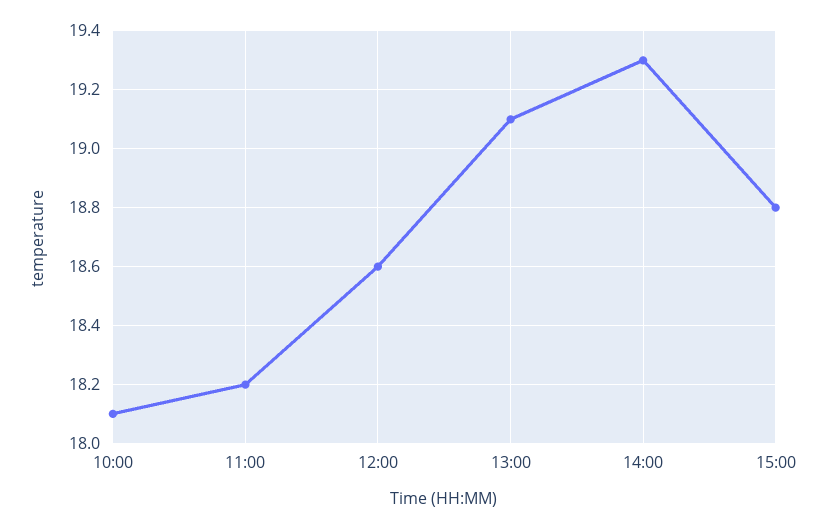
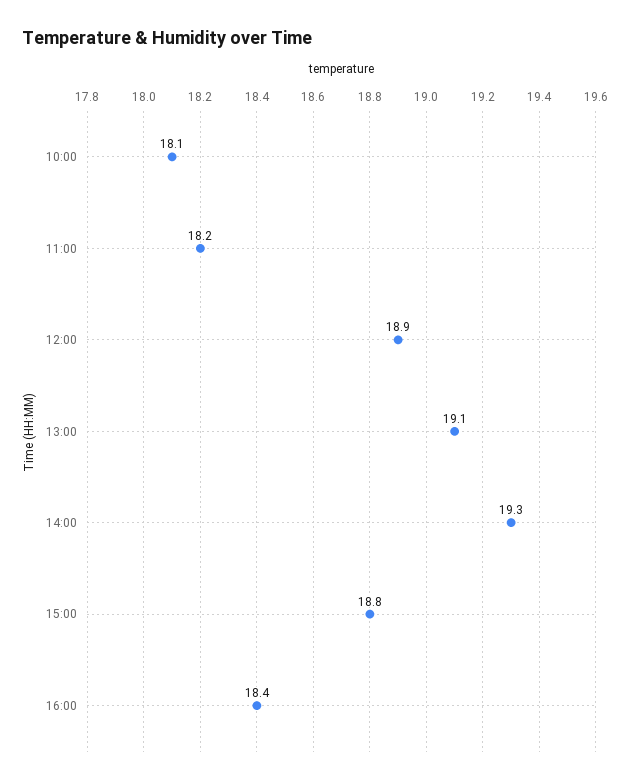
12:00: 18.6 -> 18.9
16:00: none -> 18.4

